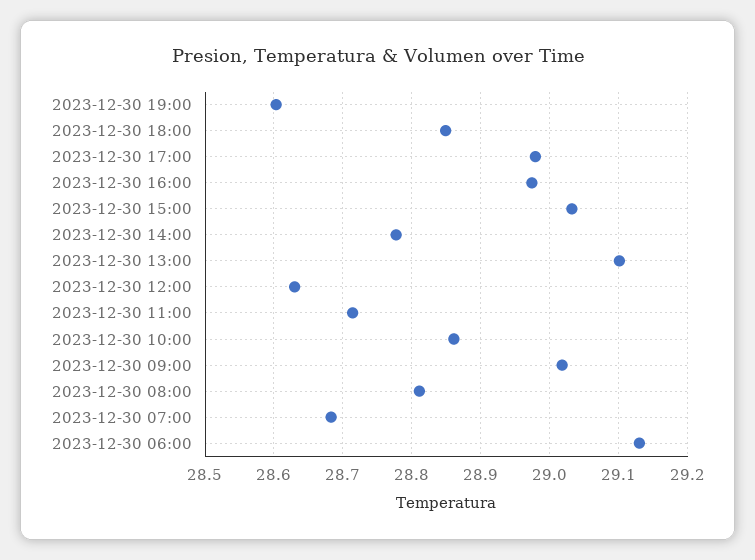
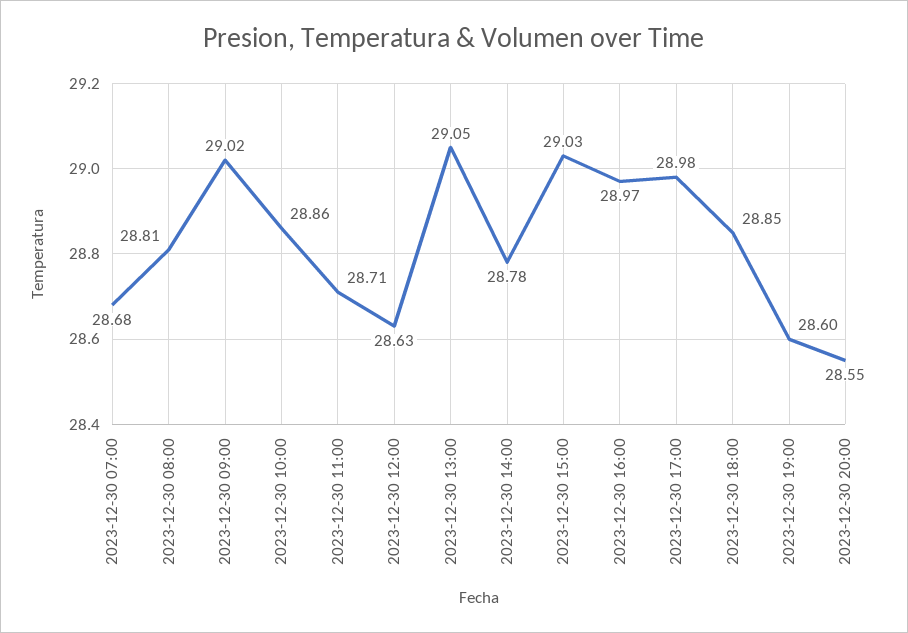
2023-12-30 13:00: 29.1 -> 29.05
2023-12-30 06:00: 29.13 -> none
2023-12-30 20:00: none -> 28.55

